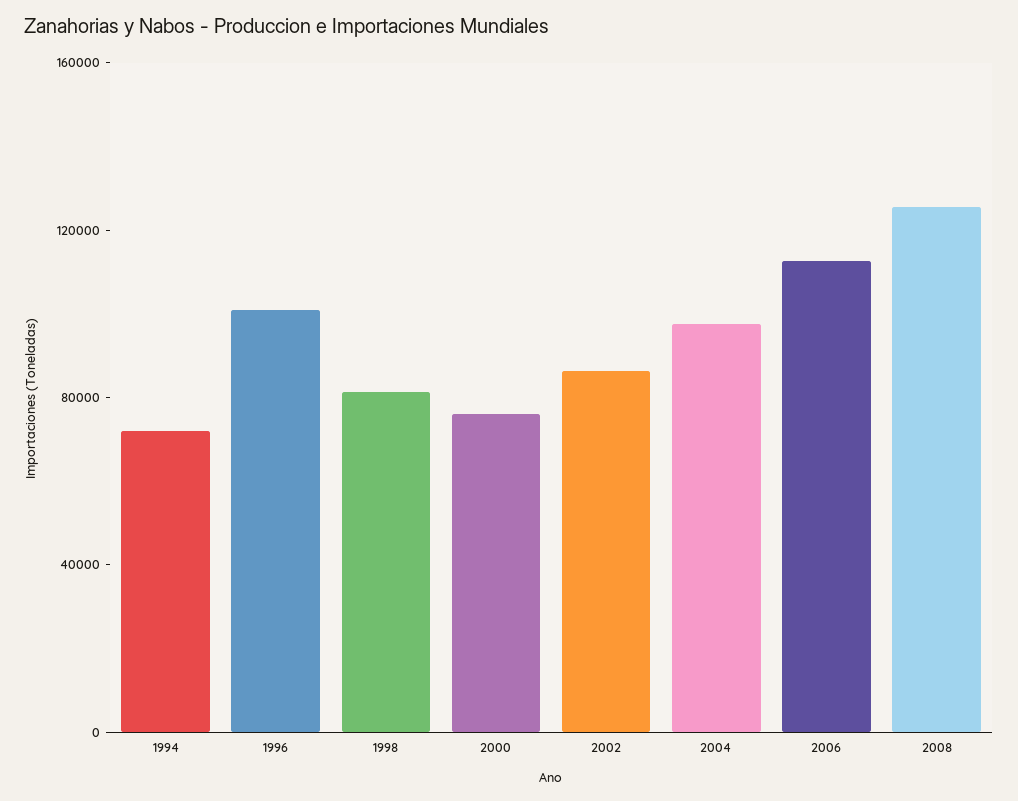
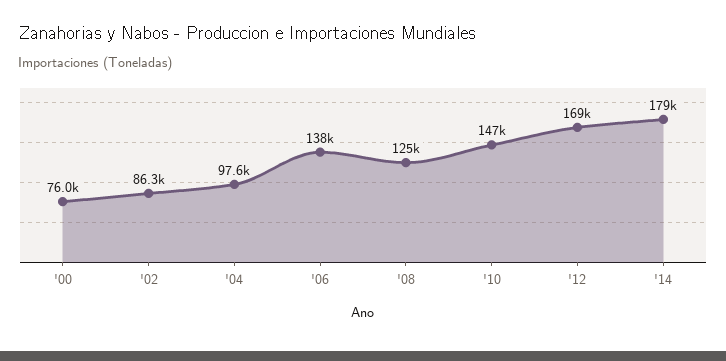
1994: 70000 -> none
1996: 100000 -> none
1998: 80000 -> none
2006: 110000 -> 138000
'10: none -> 147000
'12: none -> 169000
'14: none -> 179000

